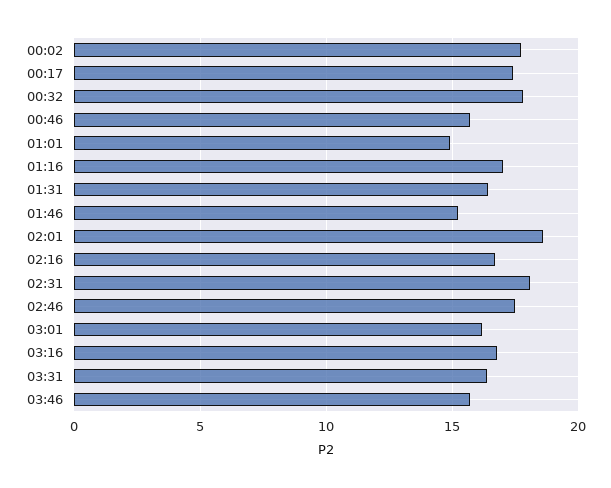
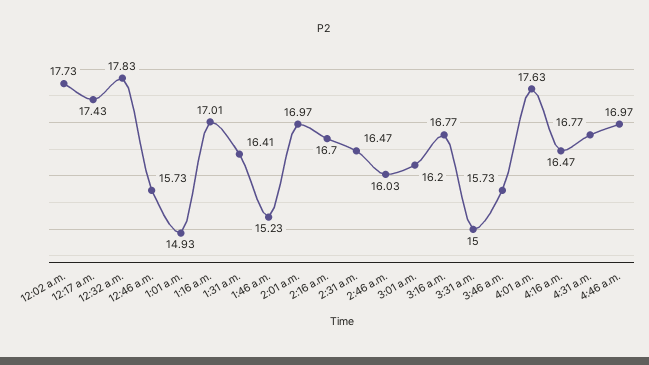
02:01: 18.5 -> 16.97
02:31: 18 -> 16.47
02:46: 17.5 -> 16.03
03:31: 16.5 -> 15
4:01 a.m.: none -> 17.63
4:16 a.m.: none -> 16.47
4:31 a.m.: none -> 16.77
4:46 a.m.: none -> 16.97

